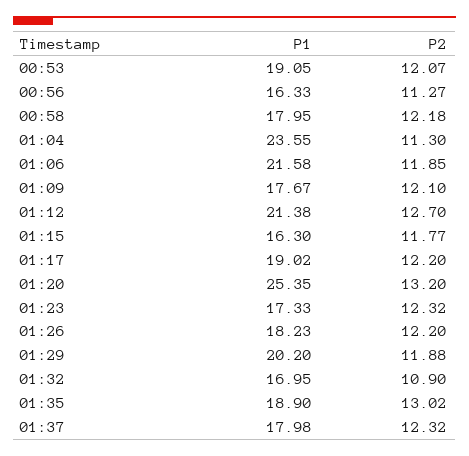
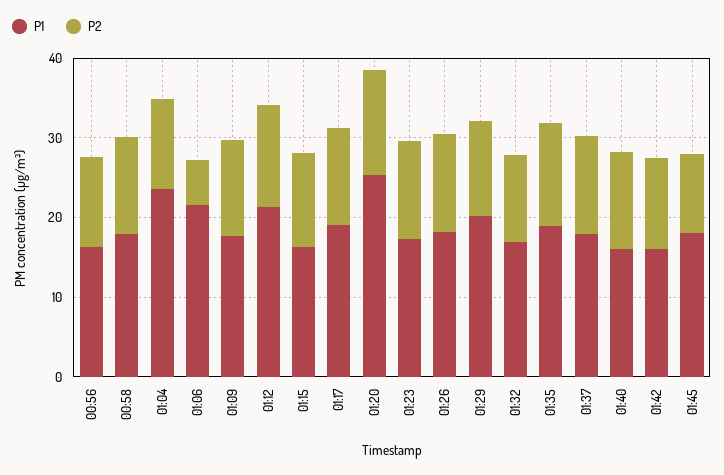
P1, 00:53: 19.05 -> none
P2, 00:53: 12.07 -> none
P2, 01:06: 11.85 -> 6
P1, 01:40: none -> 16
P2, 01:40: none -> 12
P1, 01:42: none -> 16
P2, 01:42: none -> 12
P1, 01:45: none -> 18
P2, 01:45: none -> 10

